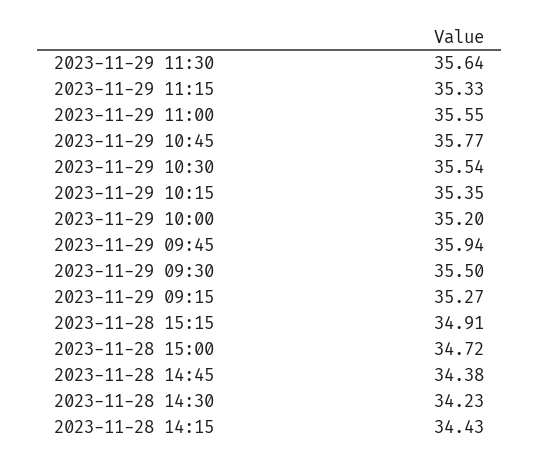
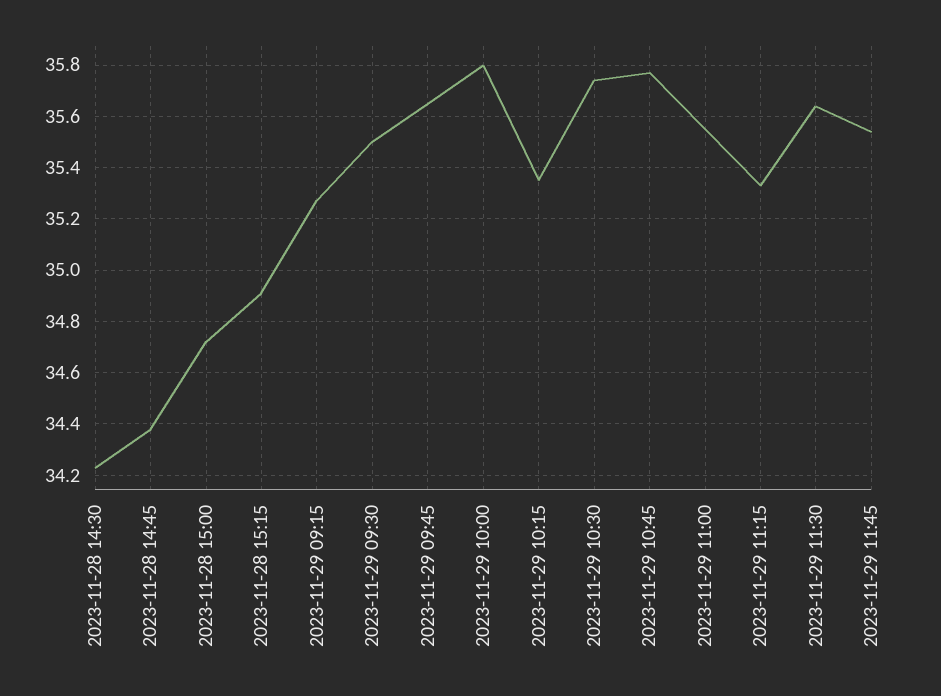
2023-11-29 10:30: 35.54 -> 35.75
2023-11-29 10:00: 35.2 -> 35.8
2023-11-29 09:45: 35.94 -> 35.65
2023-11-28 14:15: 34.43 -> none
2023-11-29 11:45: none -> 35.55

